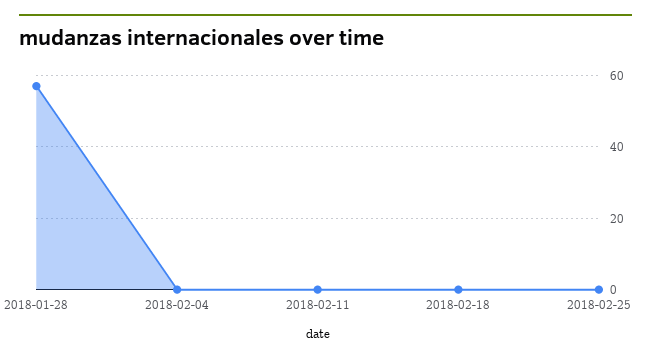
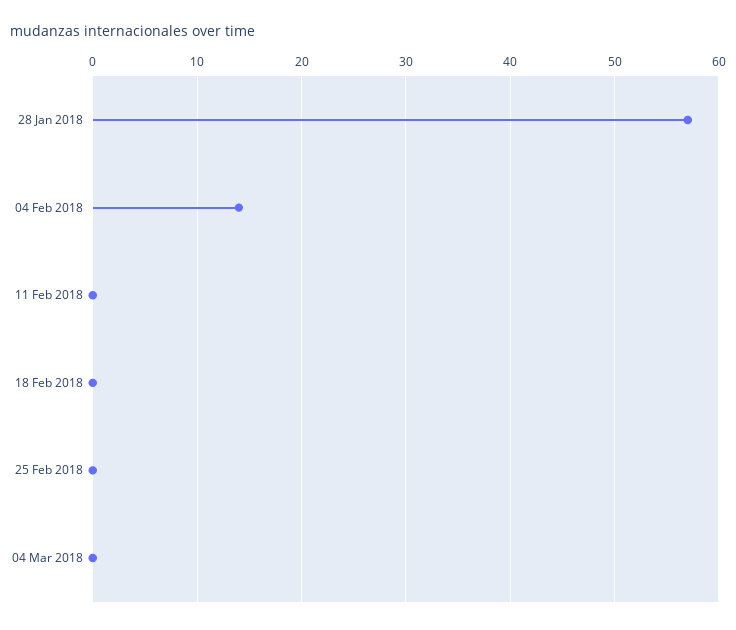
2018-02-04: 0 -> 14
04 Mar 2018: none -> 0

